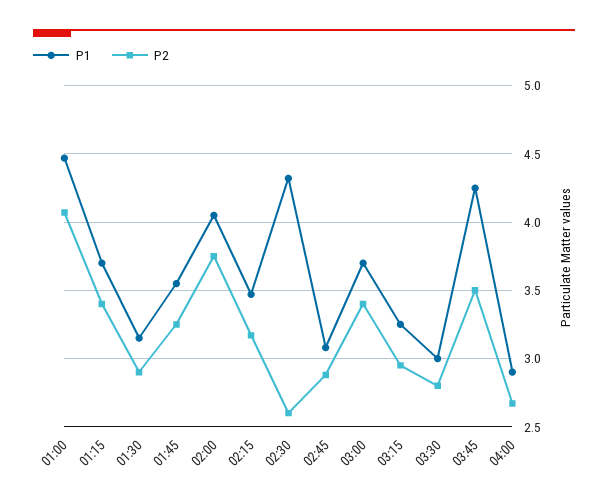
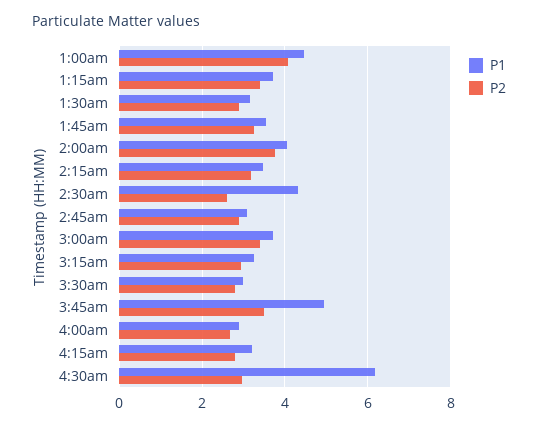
P1, 03:45: 4.25 -> 5
P1, 4:15am: none -> 3.2
P2, 4:15am: none -> 2.8
P1, 4:30am: none -> 6.2
P2, 4:30am: none -> 3

